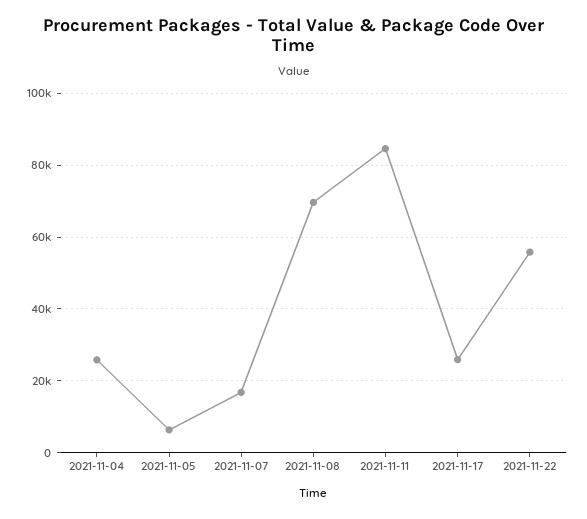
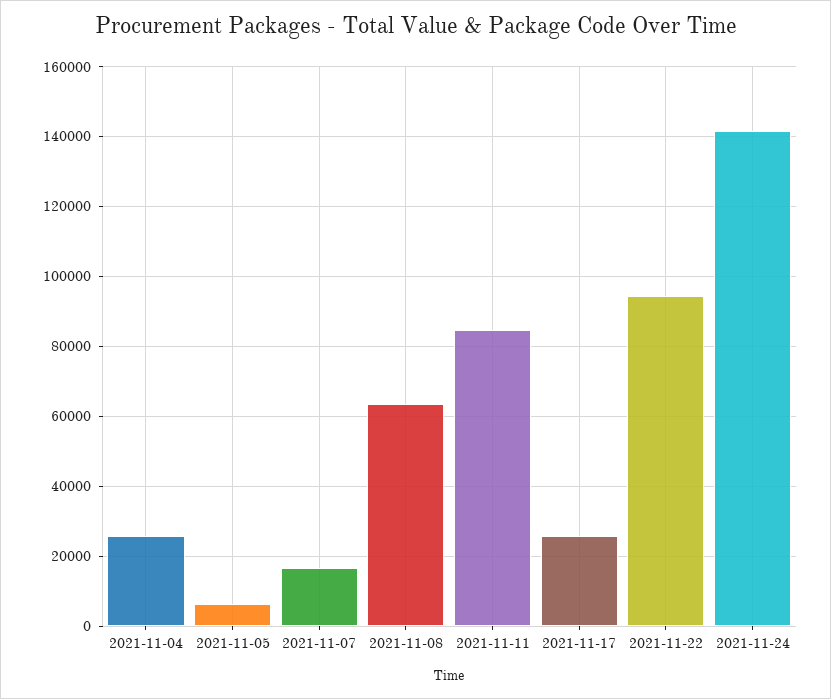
2021-11-08: 70000 -> 64000
2021-11-22: 56000 -> 94000
2021-11-24: none -> 142000

